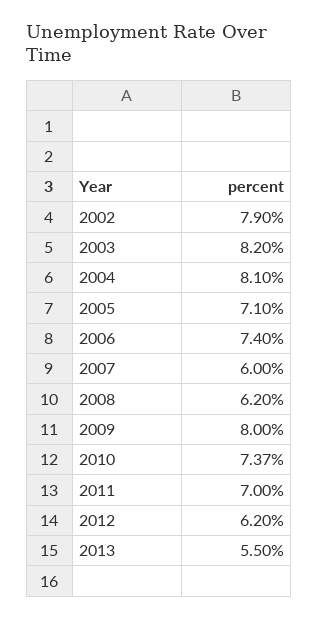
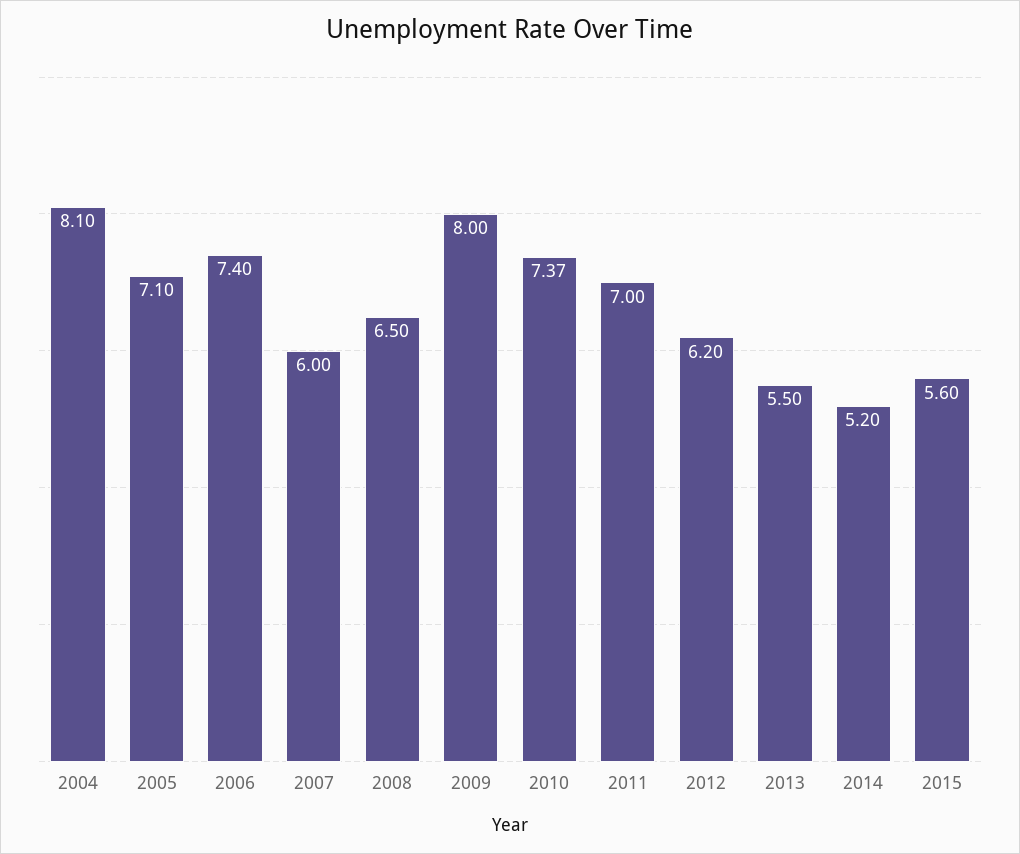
2002: 7.9 -> none
2003: 8.2 -> none
2008: 6.2 -> 6.5
2014: none -> 5.2
2015: none -> 5.6

